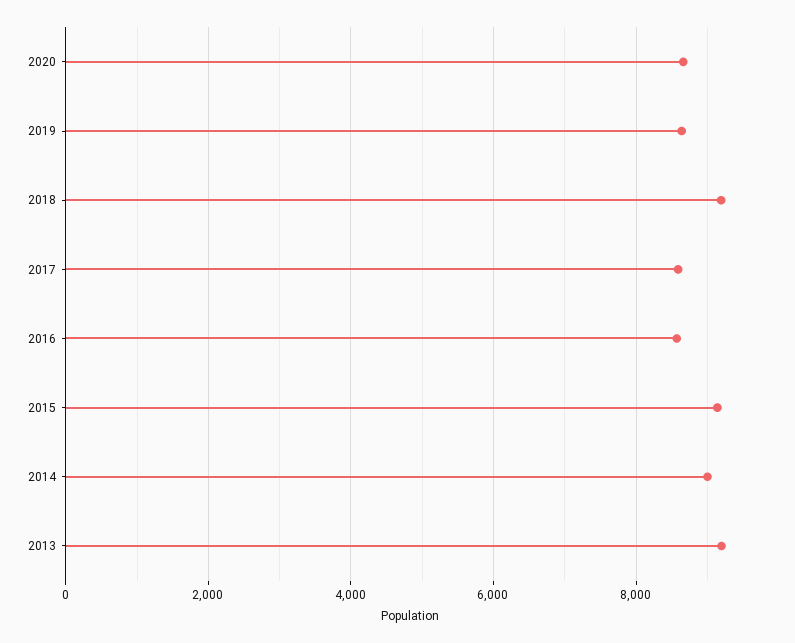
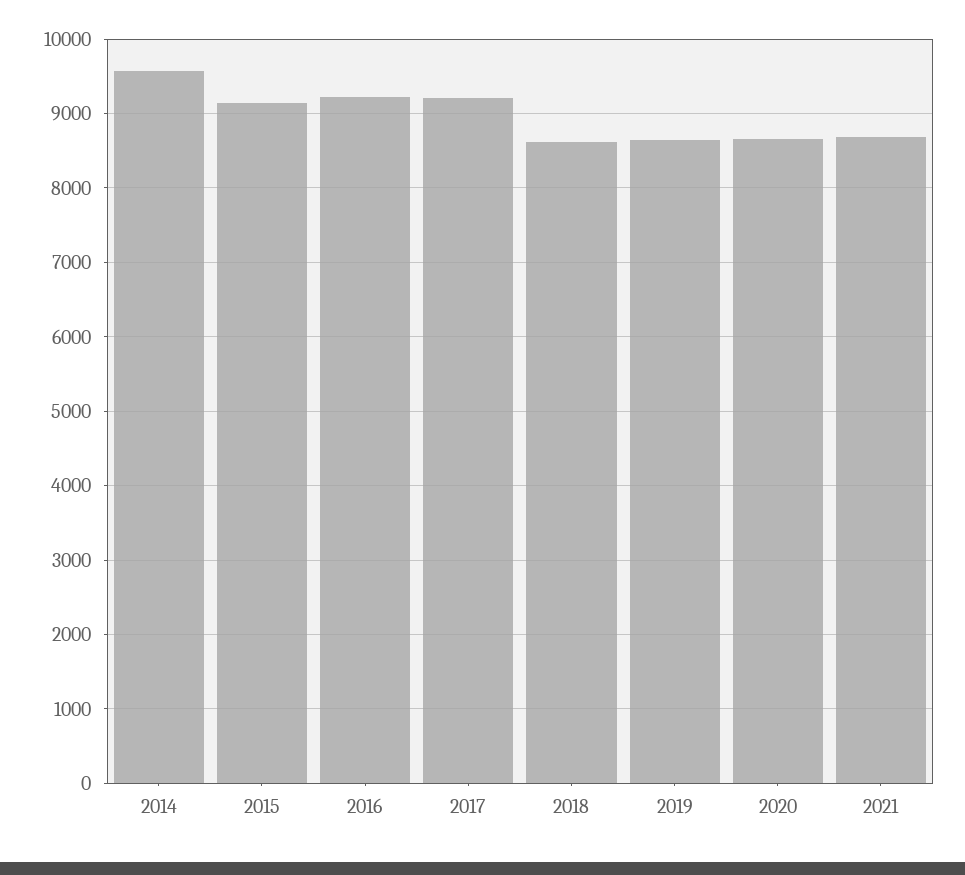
2018: 9200 -> 8600
2017: 8600 -> 9200
2016: 8600 -> 9200
2014: 9000 -> 9600
2013: 9200 -> none
2021: none -> 8700

